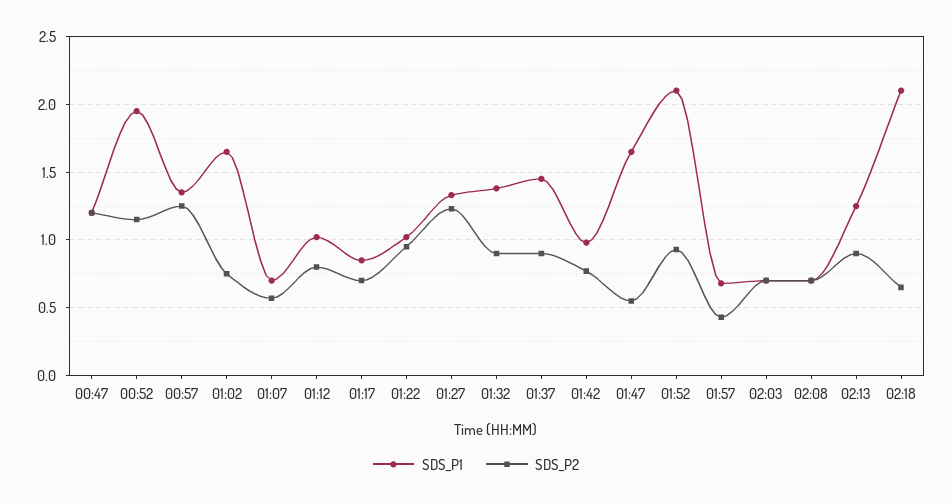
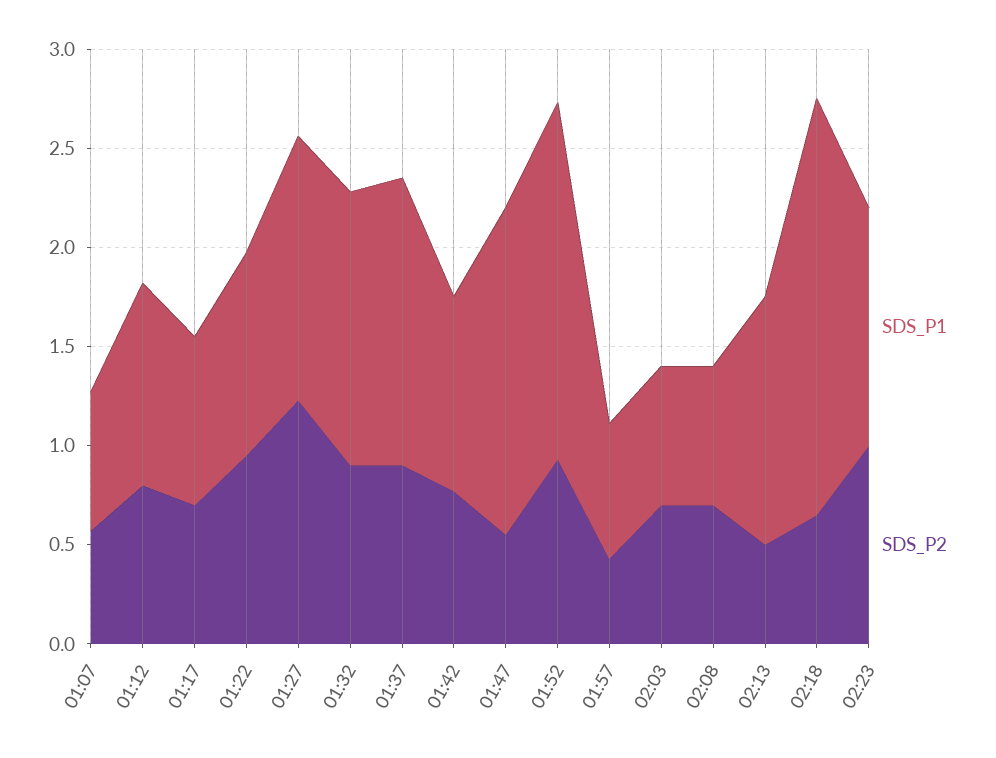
SDS_P1, 00:47: 1.2 -> none
SDS_P2, 00:47: 1.2 -> none
SDS_P1, 00:52: 1.95 -> none
SDS_P2, 00:52: 1.15 -> none
SDS_P1, 00:57: 1.35 -> none
SDS_P2, 00:57: 1.25 -> none
SDS_P1, 01:02: 1.65 -> none
SDS_P2, 01:02: 0.75 -> none
SDS_P1, 01:52: 2.1 -> 1.8
SDS_P2, 02:13: 0.9 -> 0.5
SDS_P1, 02:23: none -> 1.2
SDS_P2, 02:23: none -> 1

